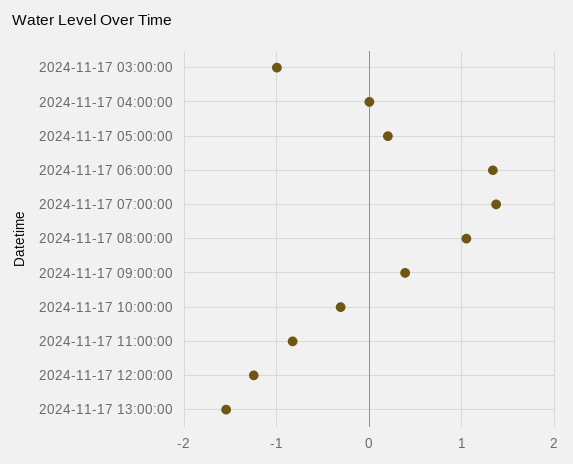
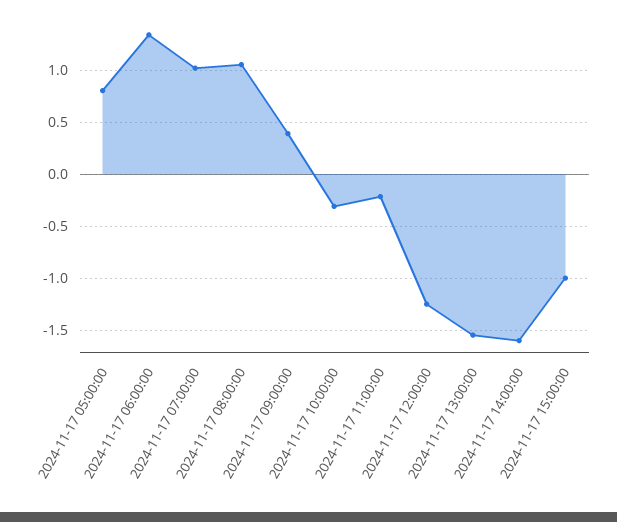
2024-11-17 03:00:00: -1 -> none
2024-11-17 04:00:00: 0 -> none
2024-11-17 05:00:00: 0.2 -> 0.8
2024-11-17 07:00:00: 1.4 -> 1
2024-11-17 11:00:00: -0.8 -> -0.2
2024-11-17 14:00:00: none -> -1.6
2024-11-17 15:00:00: none -> -1

